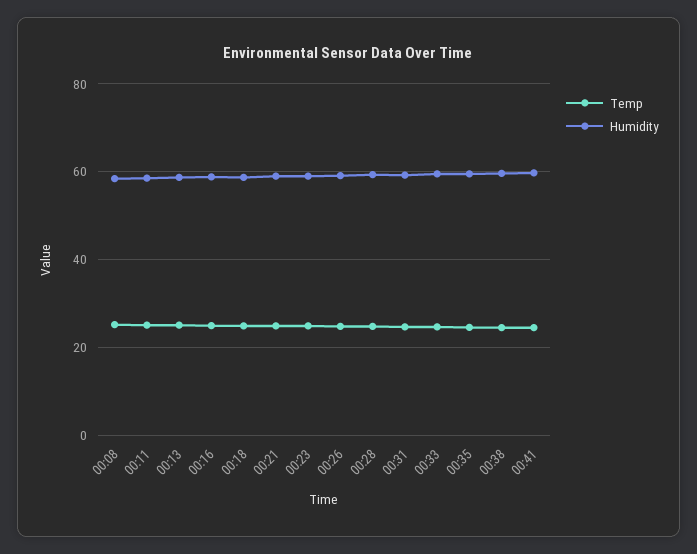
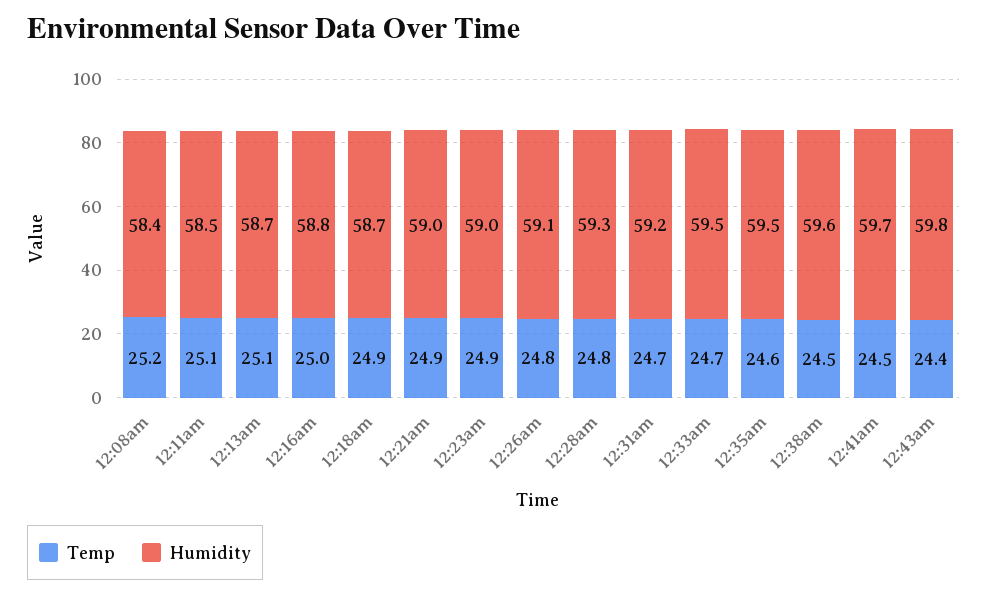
Temp, 12:43am: none -> 24.4
Humidity, 12:43am: none -> 59.8

